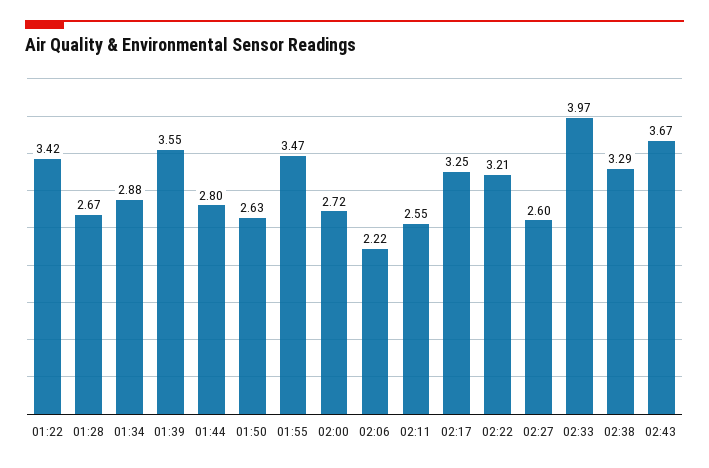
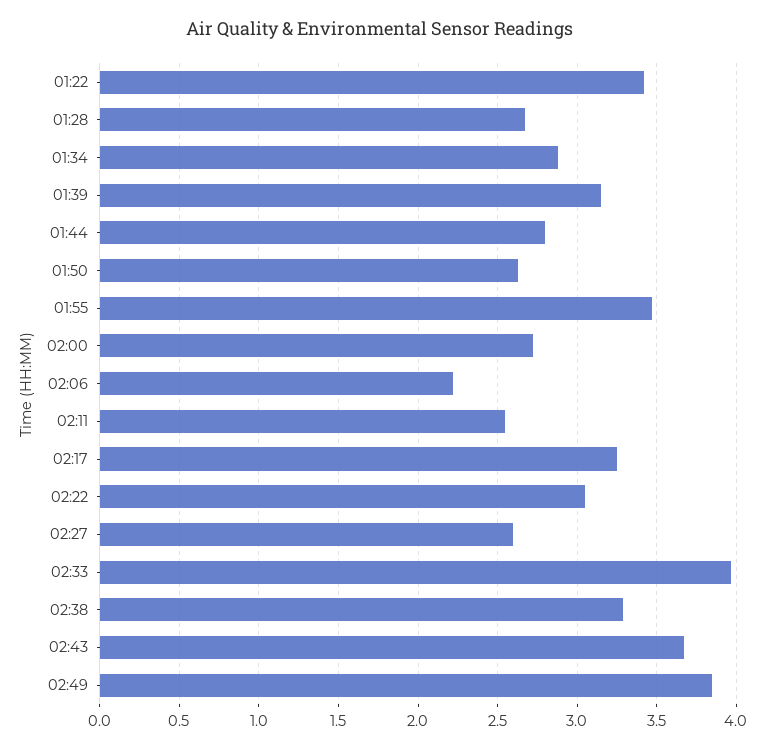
01:39: 3.55 -> 3.15
02:22: 3.21 -> 3.05
02:49: none -> 3.85

